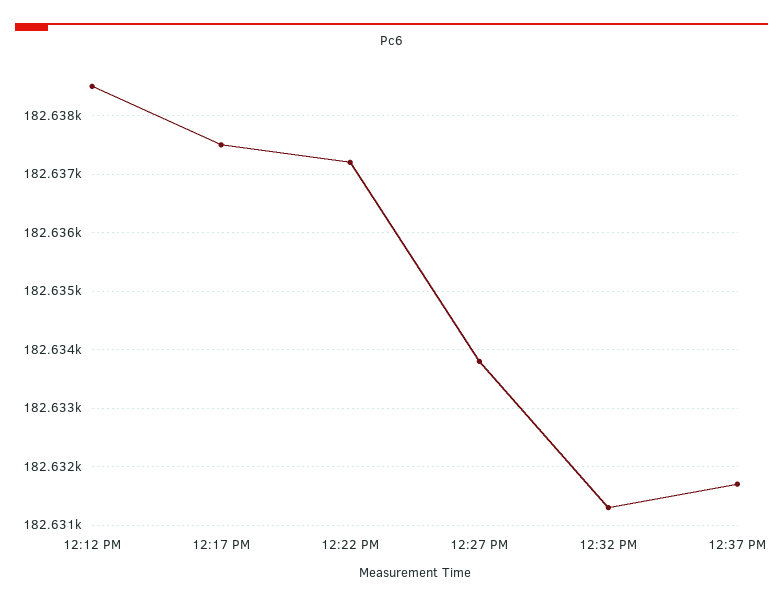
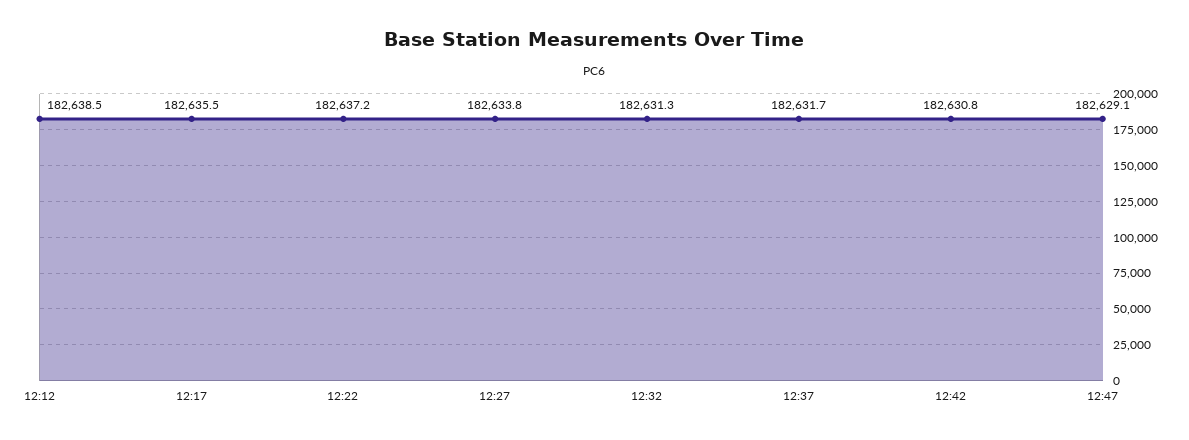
12:17 PM: 182637.5 -> 182635.5
12:42: none -> 182630.8
12:47: none -> 182629.1

